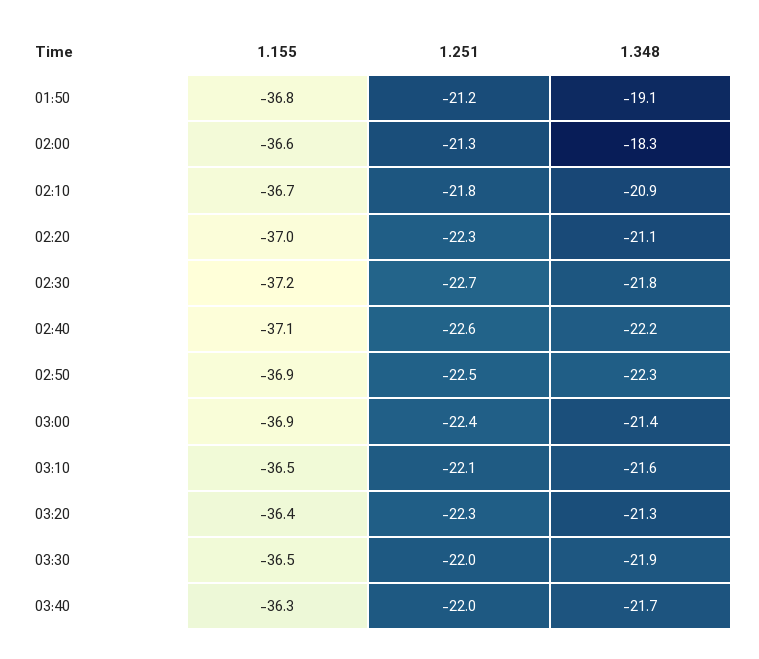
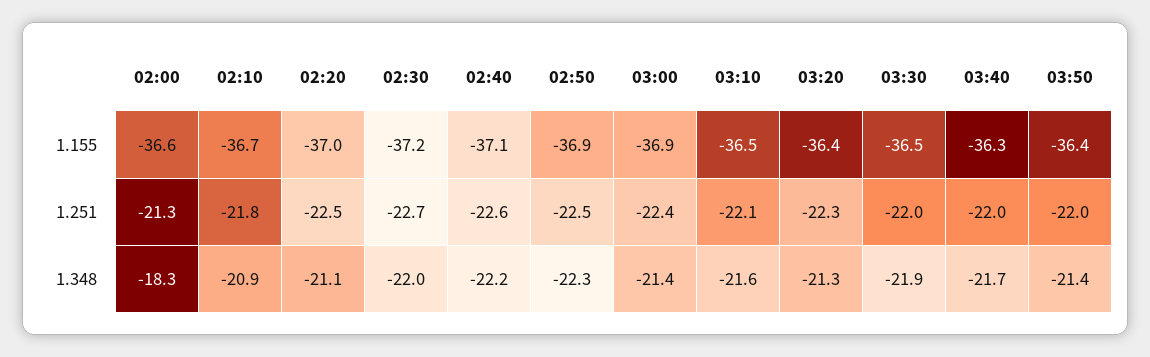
1.155, 01:50: -36.8 -> none
1.251, 01:50: -21.2 -> none
1.348, 01:50: -19.1 -> none
1.251, 02:20: -22.3 -> -22.5
1.348, 02:30: -21.8 -> -22
1.155, 03:50: none -> -36.4
1.251, 03:50: none -> -22
1.348, 03:50: none -> -21.4

